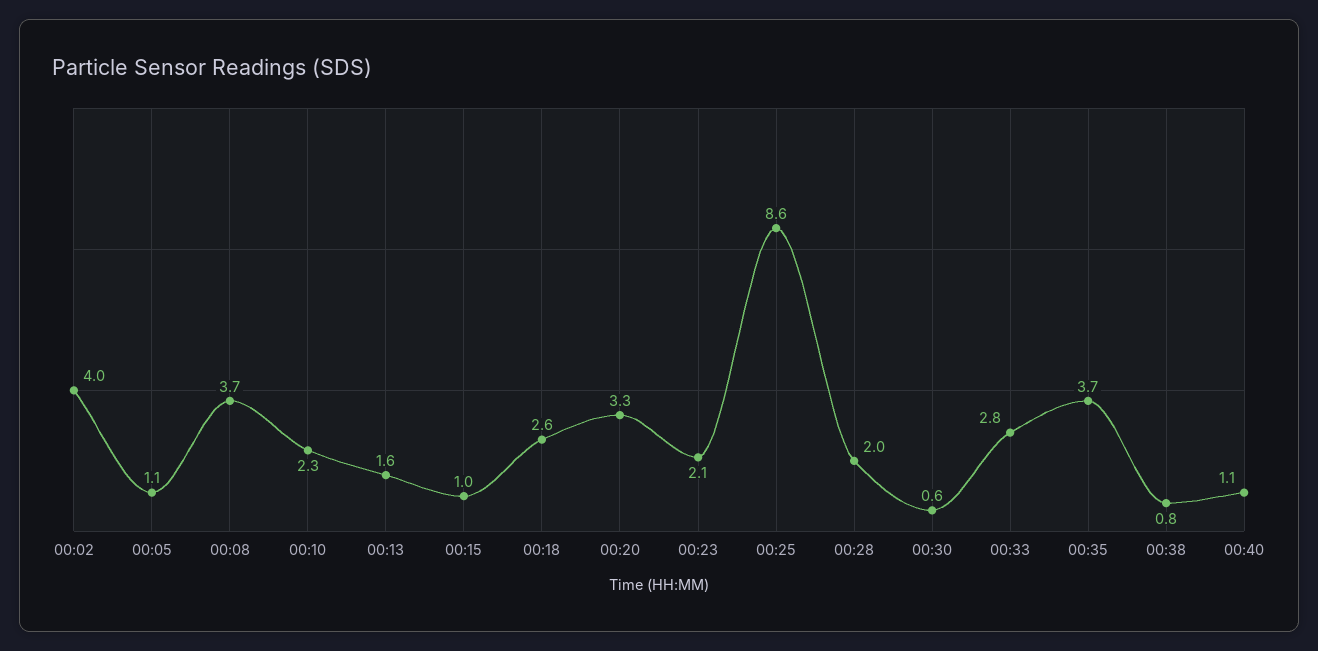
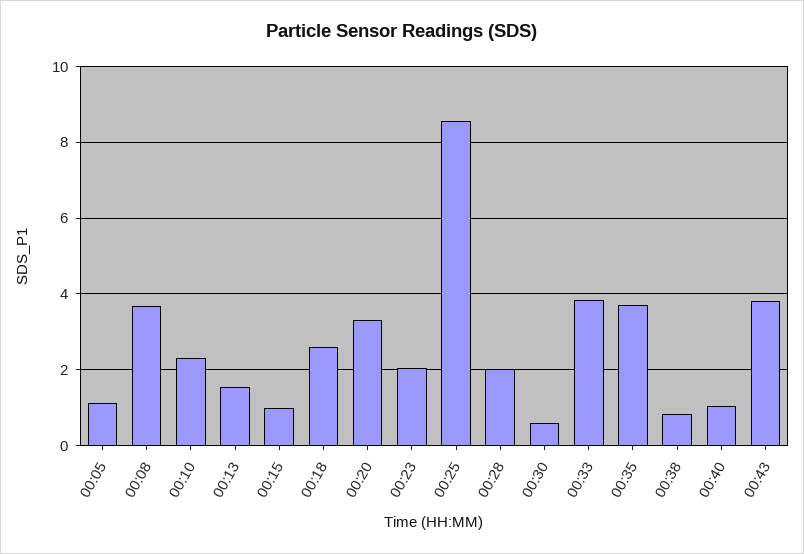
00:02: 4 -> none
00:33: 2.8 -> 3.8
00:43: none -> 3.8

